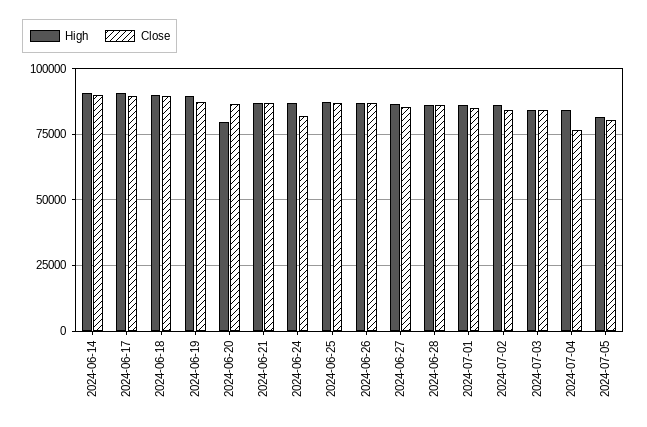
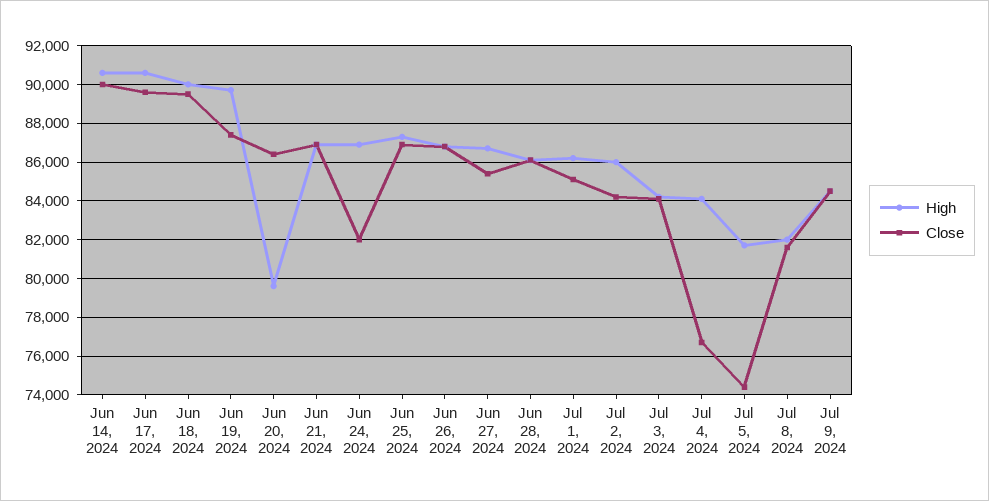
Close, 2024-07-05: 80000 -> 74500
High, Jul 8, 2024: none -> 82000
Close, Jul 8, 2024: none -> 81500
High, Jul 9, 2024: none -> 84500
Close, Jul 9, 2024: none -> 84500

